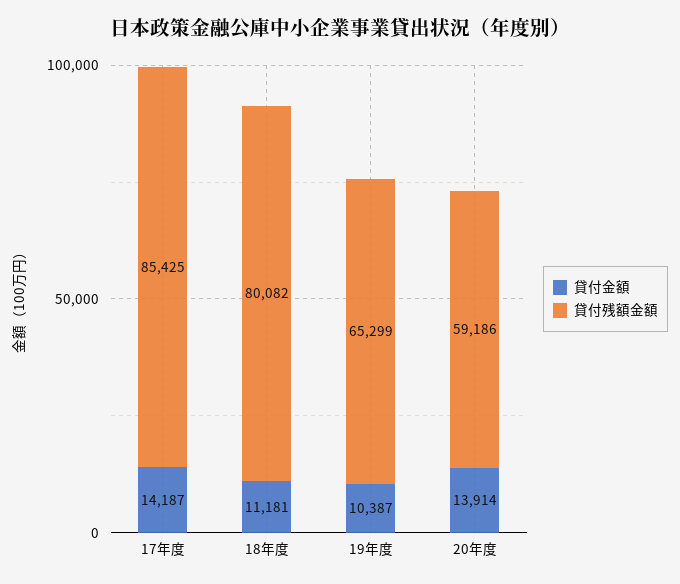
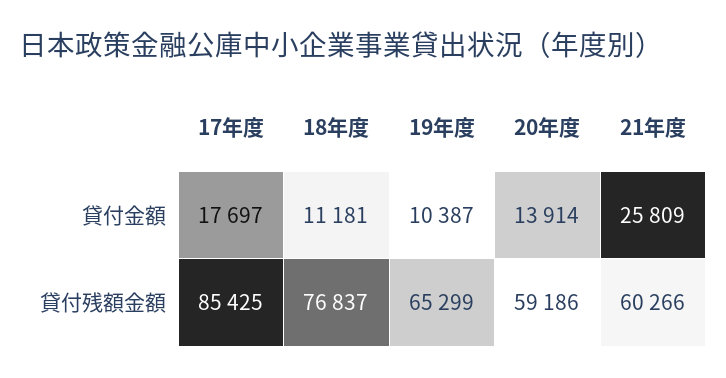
貸付金額, 17年度: 14187 -> 17697
貸付残額金額, 18年度: 80082 -> 76837
貸付金額, 21年度: none -> 25809
貸付残額金額, 21年度: none -> 60266

